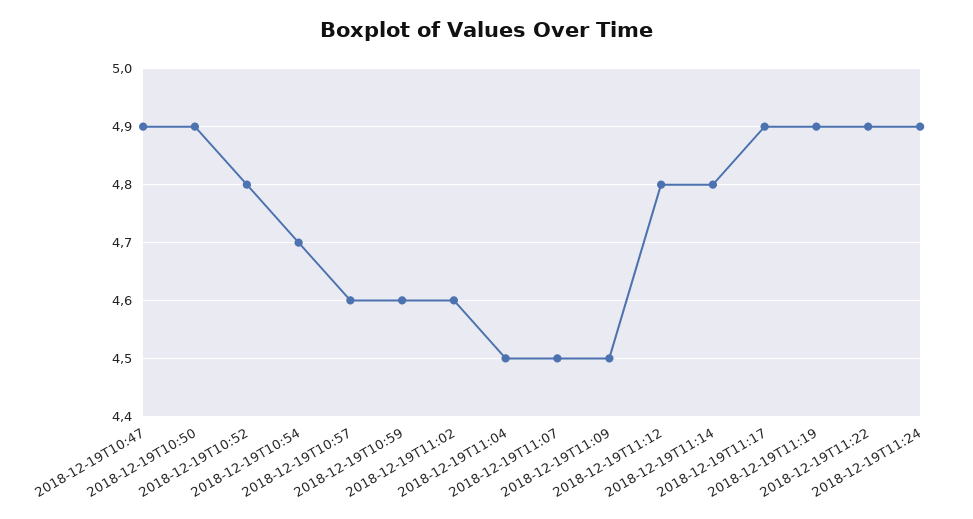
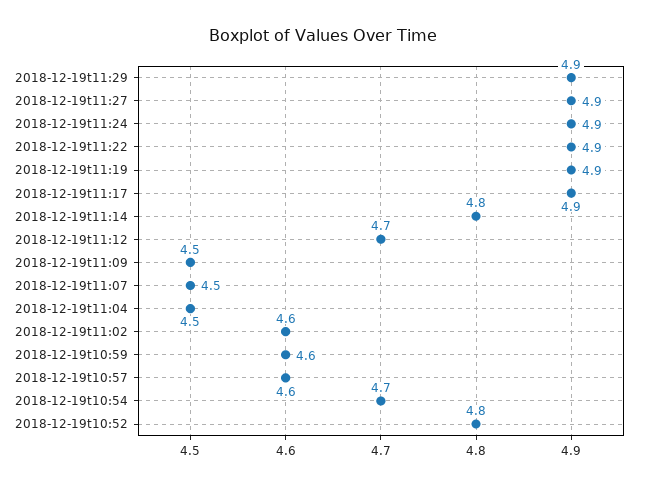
2018-12-19T10:47: 4.9 -> none
2018-12-19T10:50: 4.9 -> none
2018-12-19T11:12: 4.8 -> 4.7
2018-12-19t11:29: none -> 4.9
2018-12-19t11:27: none -> 4.9

